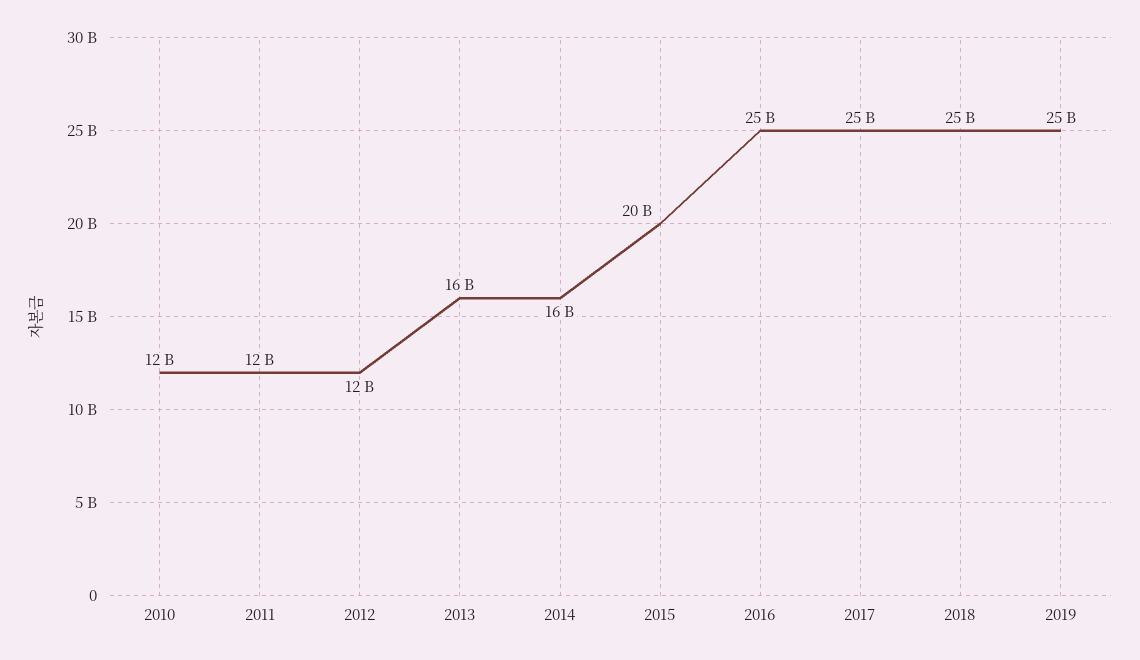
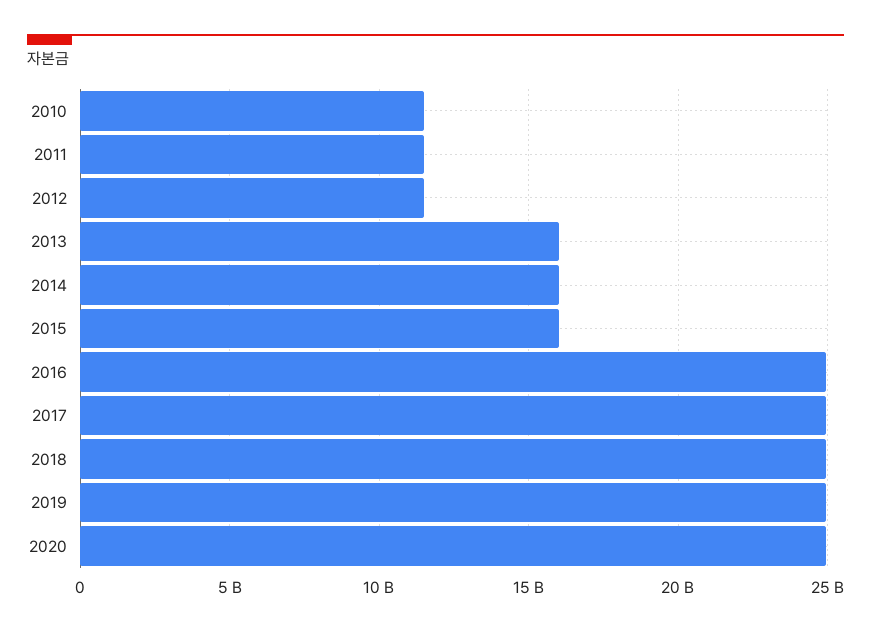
2015: 20000000000 -> 16000000000
2020: none -> 25000000000

